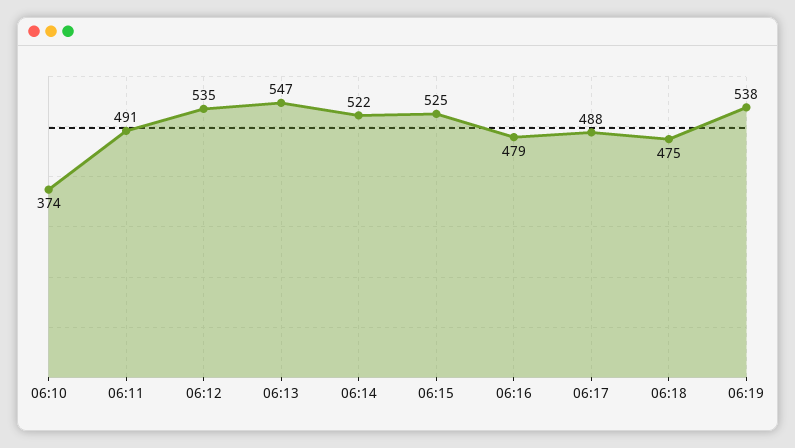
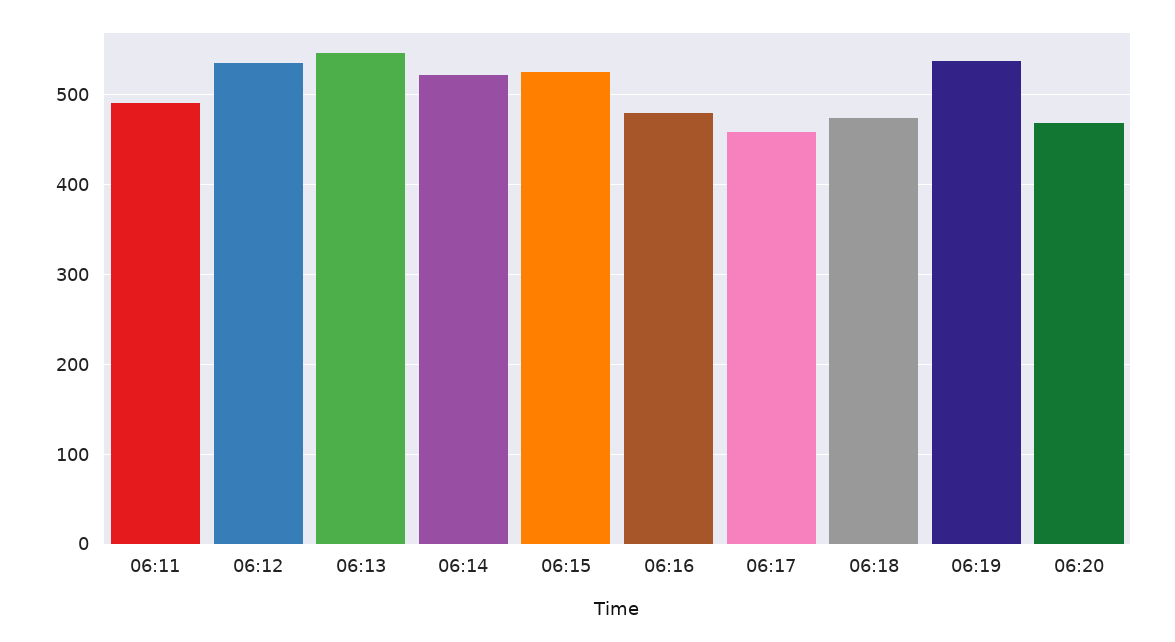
06:10: 374 -> none
06:17: 488 -> 460
06:20: none -> 470

